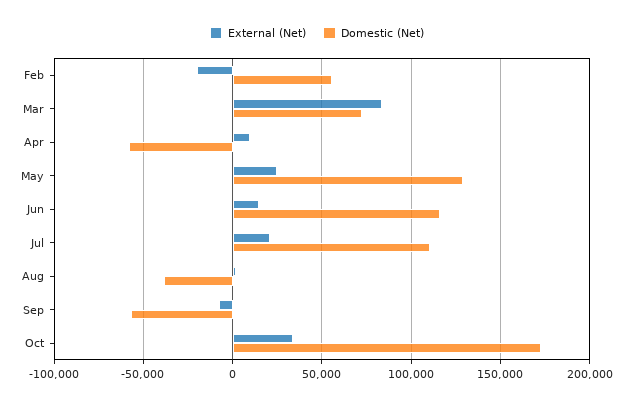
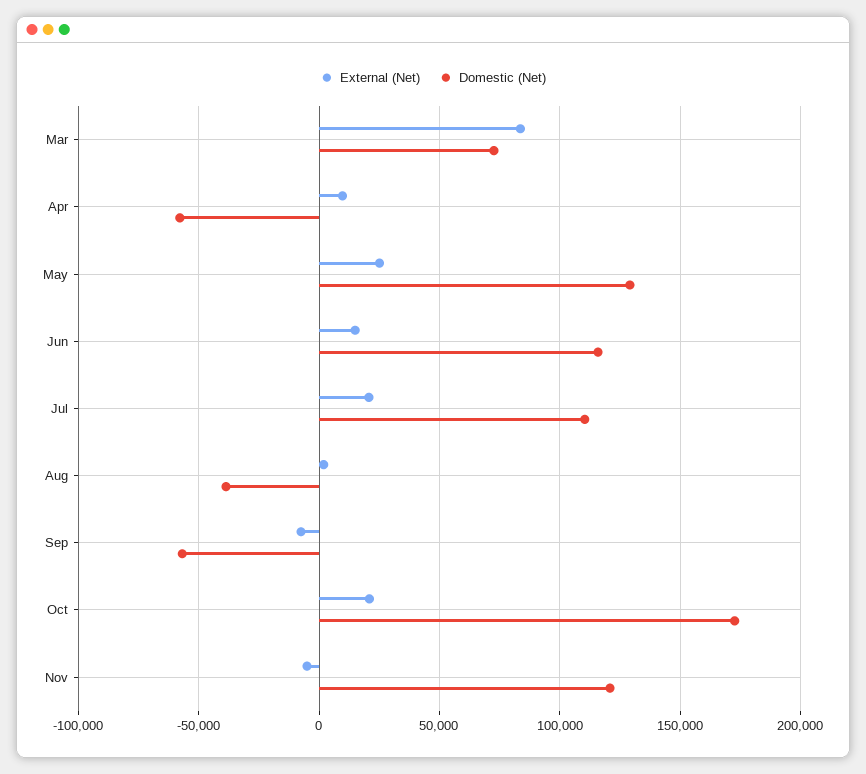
External (Net), Feb: -20000 -> none
Domestic (Net), Feb: 55000 -> none
External (Net), Oct: 35000 -> 20000
External (Net), Nov: none -> -5000
Domestic (Net), Nov: none -> 120000

